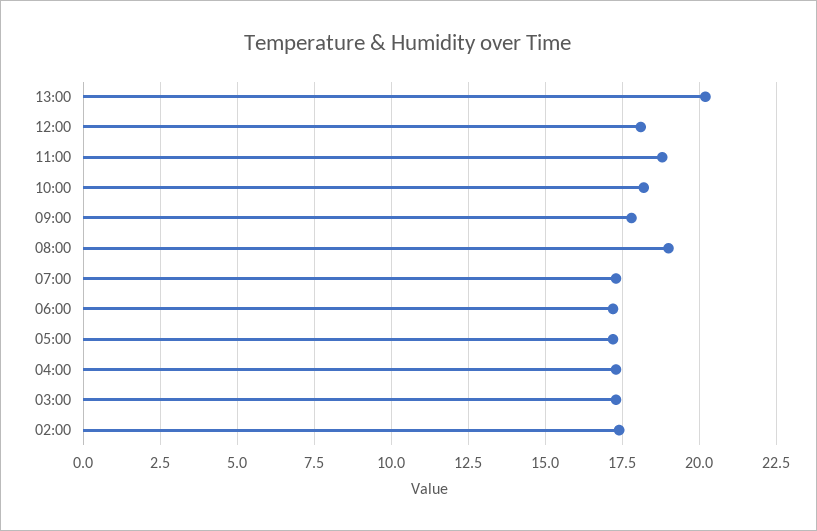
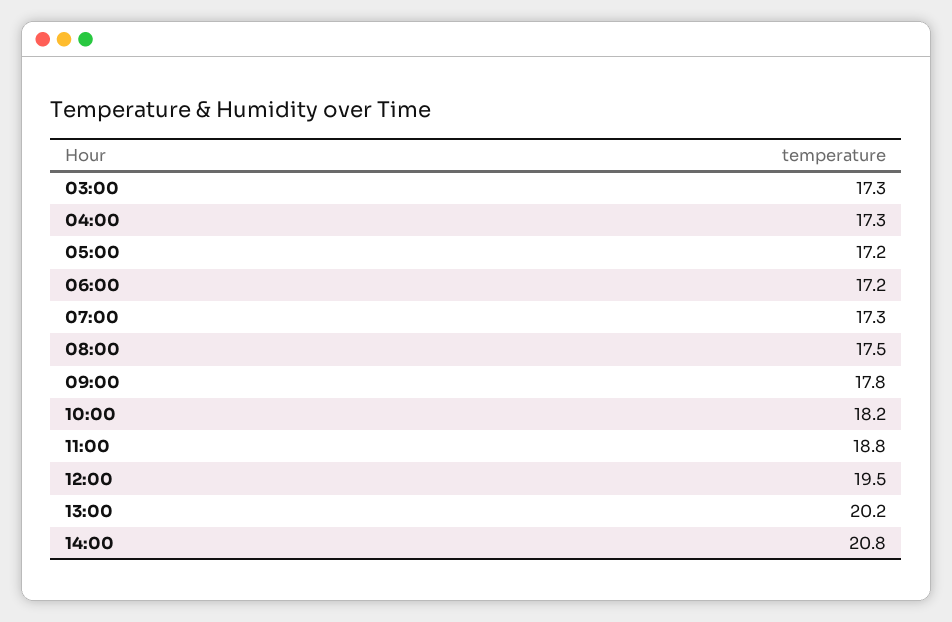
12:00: 18 -> 19.5
08:00: 19 -> 17.5
02:00: 17.5 -> none
14:00: none -> 20.8

